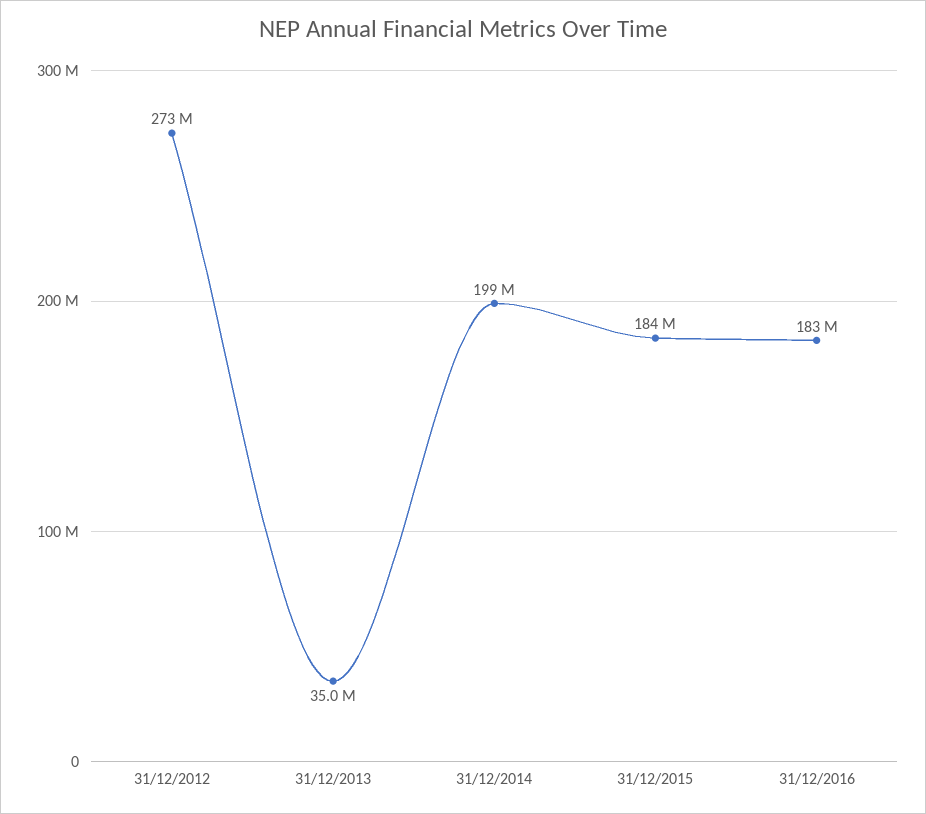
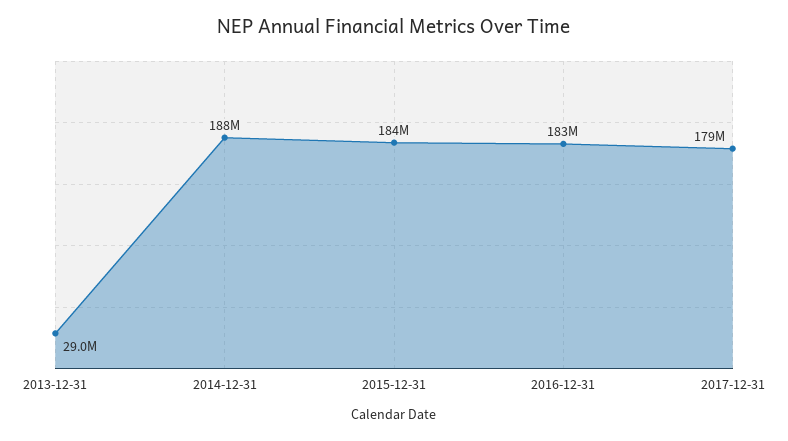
31/12/2012: 273000000 -> none
31/12/2013: 35000000 -> 29000000
31/12/2014: 199000000 -> 188000000
2017-12-31: none -> 179000000

